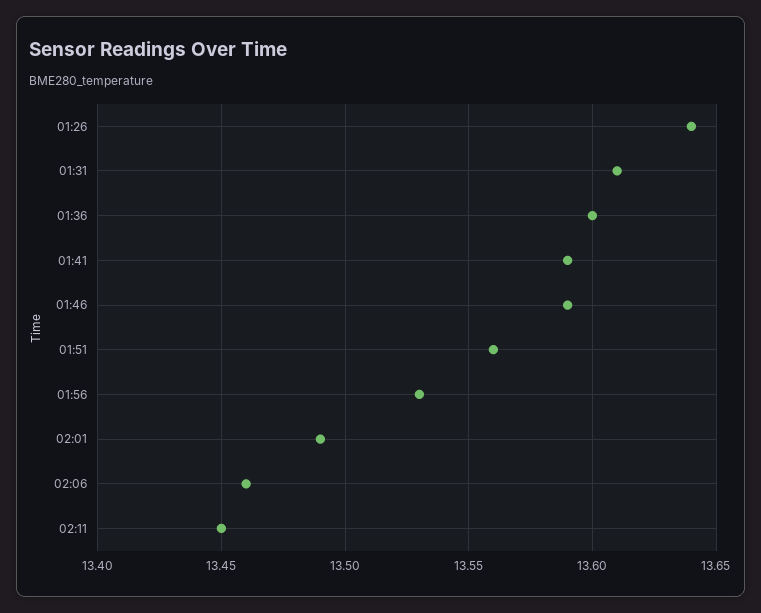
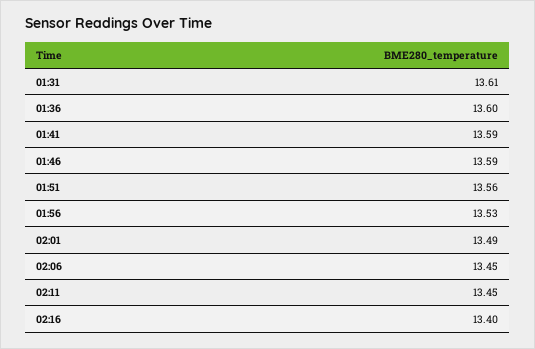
01:26: 13.64 -> none
02:06: 13.46 -> 13.45
02:16: none -> 13.4

